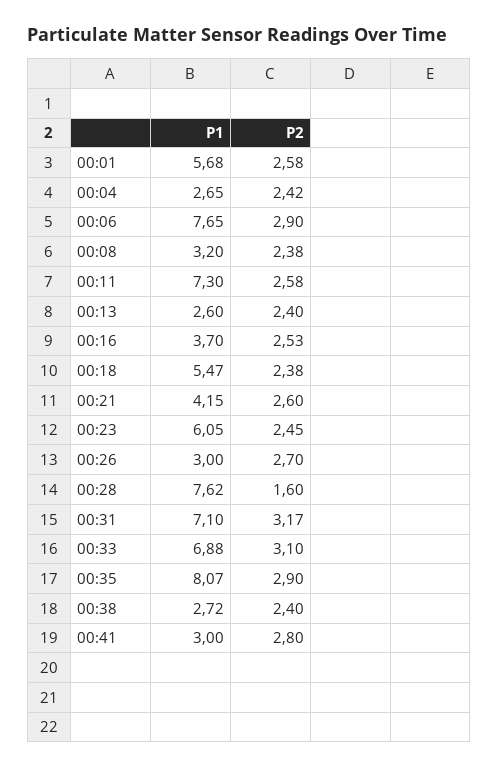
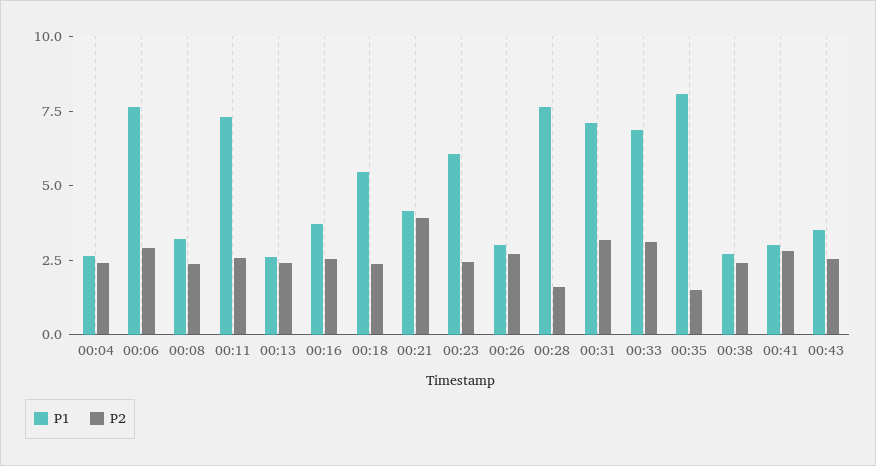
P1, 00:01: 5.68 -> none
P2, 00:01: 2.58 -> none
P2, 00:21: 2.6 -> 4
P2, 00:35: 2.9 -> 1.5
P1, 00:43: none -> 3.5
P2, 00:43: none -> 2.5

